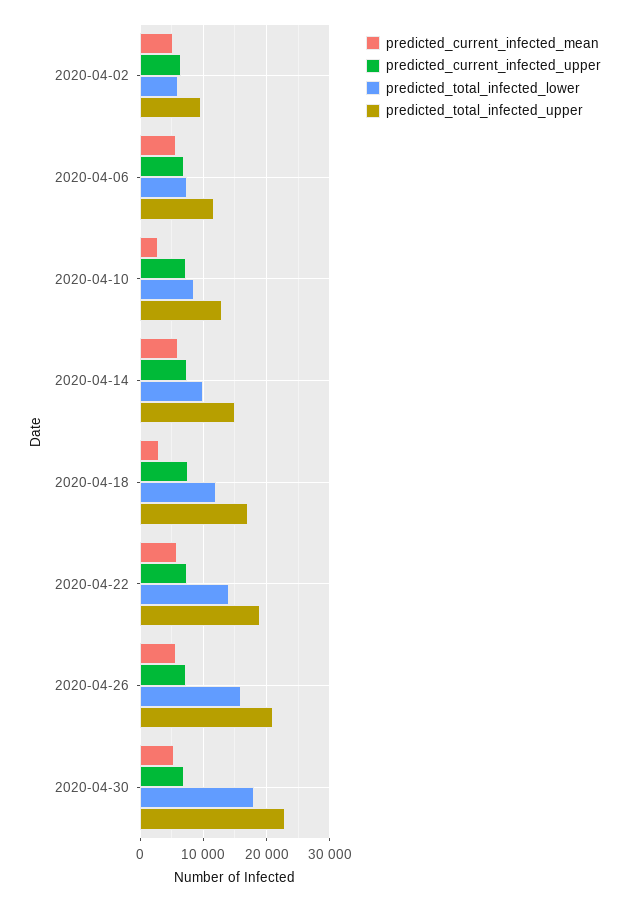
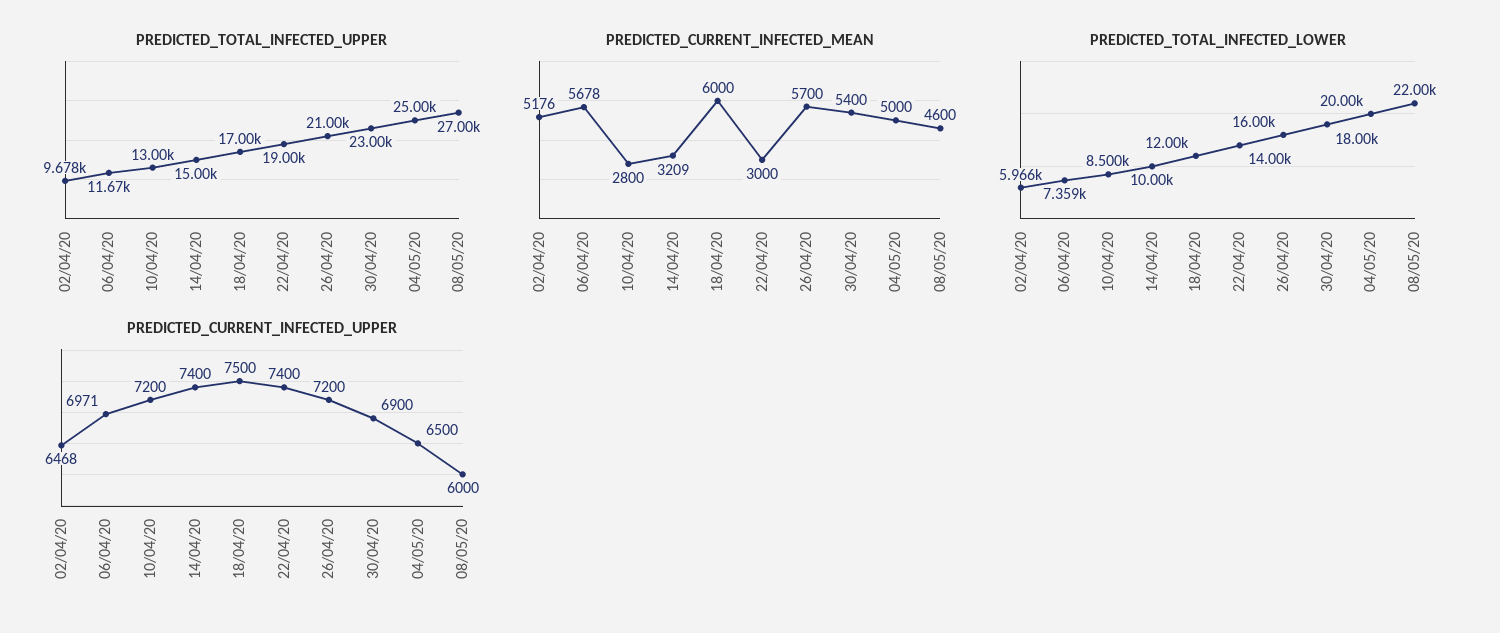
predicted_current_infected_mean, 2020-04-14: 6000 -> 3209
predicted_current_infected_mean, 2020-04-18: 3000 -> 6000
predicted_current_infected_mean, 2020-04-22: 6000 -> 3000
predicted_total_infected_upper, 04/05/20: none -> 25000
predicted_total_infected_upper, 08/05/20: none -> 27000
predicted_current_infected_mean, 04/05/20: none -> 5000
predicted_current_infected_mean, 08/05/20: none -> 4600
predicted_total_infected_lower, 04/05/20: none -> 20000
predicted_total_infected_lower, 08/05/20: none -> 22000
predicted_current_infected_upper, 04/05/20: none -> 6500
predicted_current_infected_upper, 08/05/20: none -> 6000

